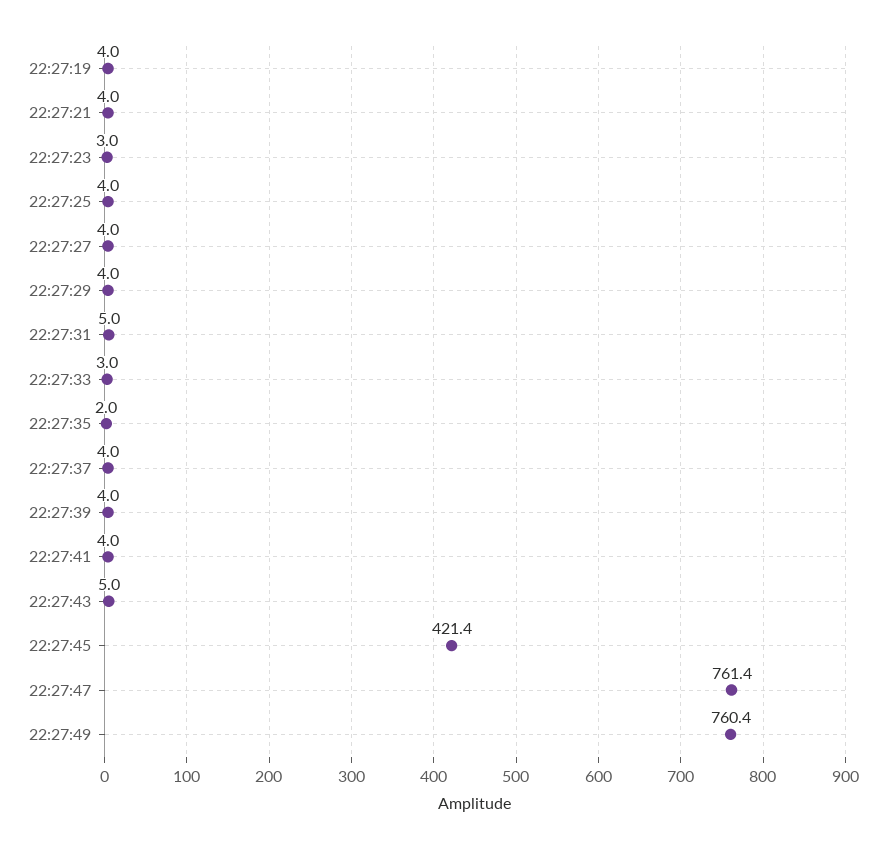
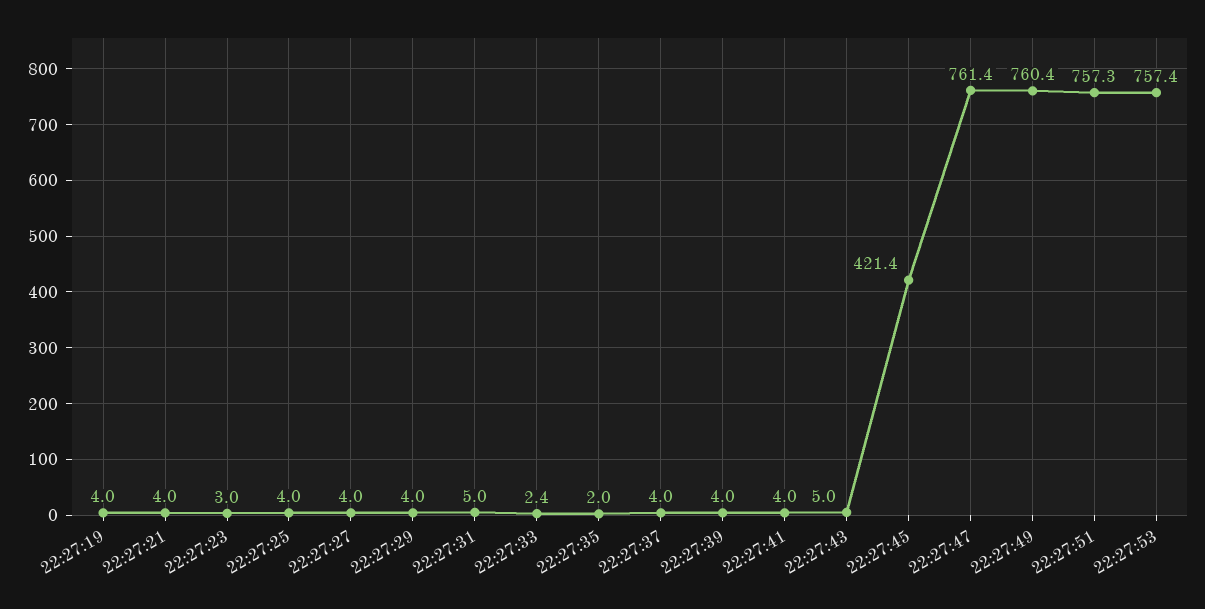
22:27:33: 3 -> 2.4
22:27:51: none -> 757.3
22:27:53: none -> 757.4

